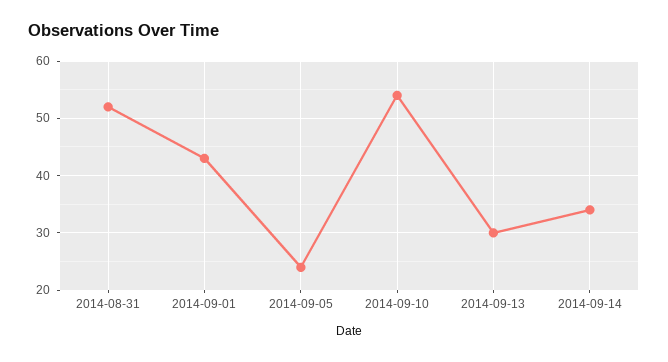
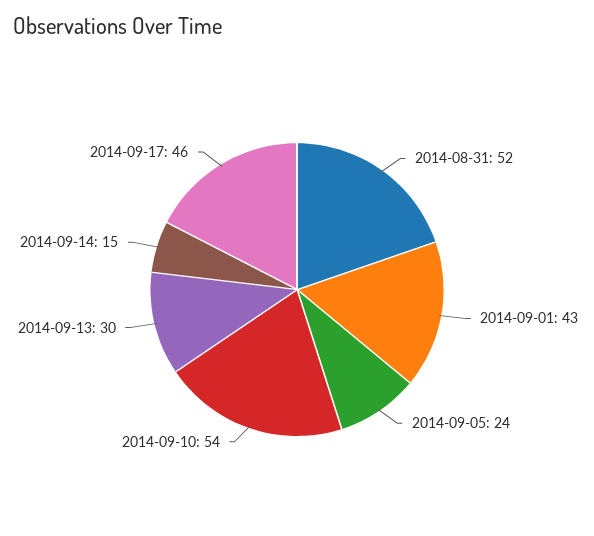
2014-09-14: 35 -> 15
2014-09-17: none -> 46

